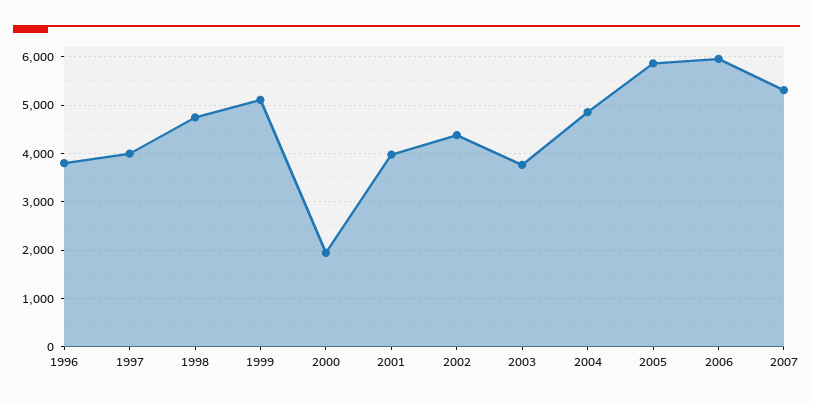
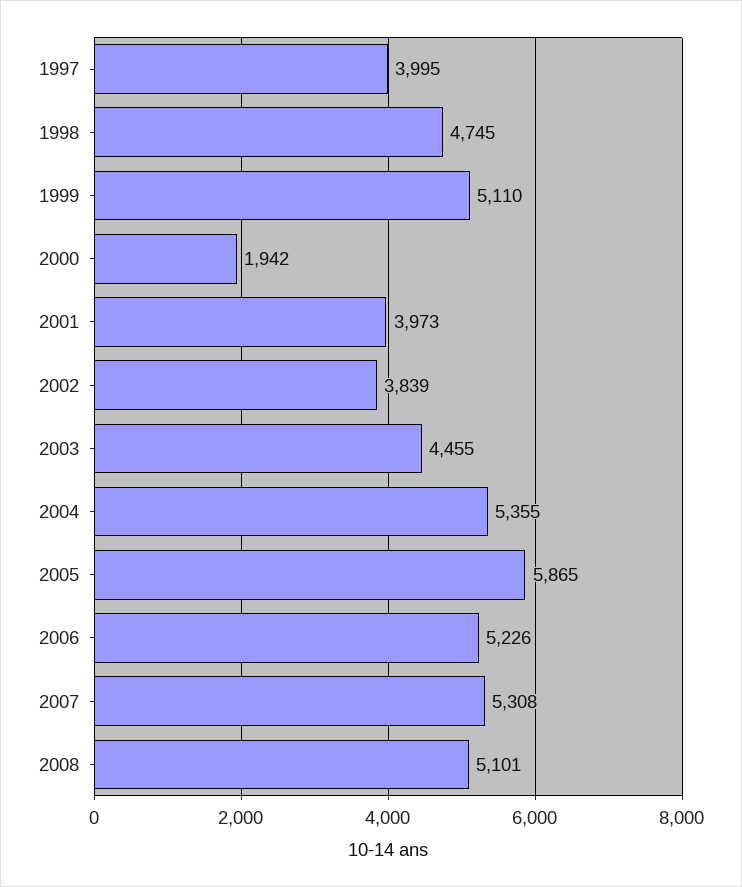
1996: 3800 -> none
2002: 4400 -> 3839
2003: 3800 -> 4455
2004: 4800 -> 5355
2006: 6000 -> 5226
2008: none -> 5101

